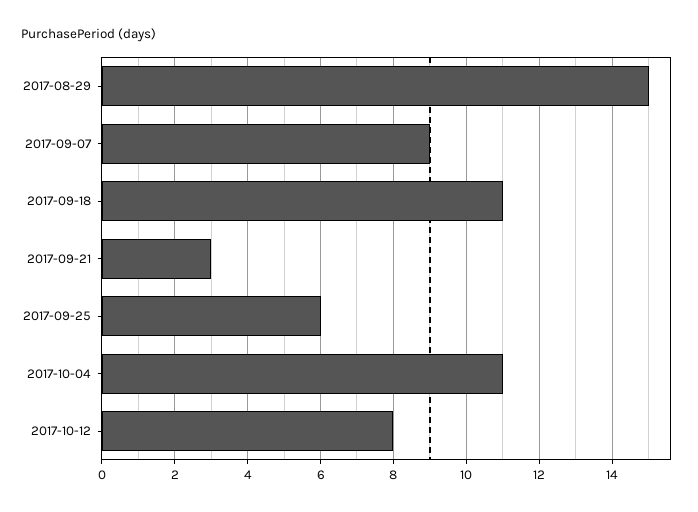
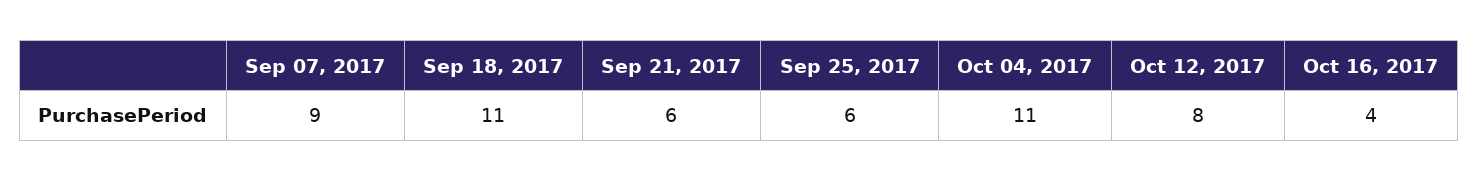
2017-08-29: 15 -> none
2017-09-21: 3 -> 6
Oct 16, 2017: none -> 4

